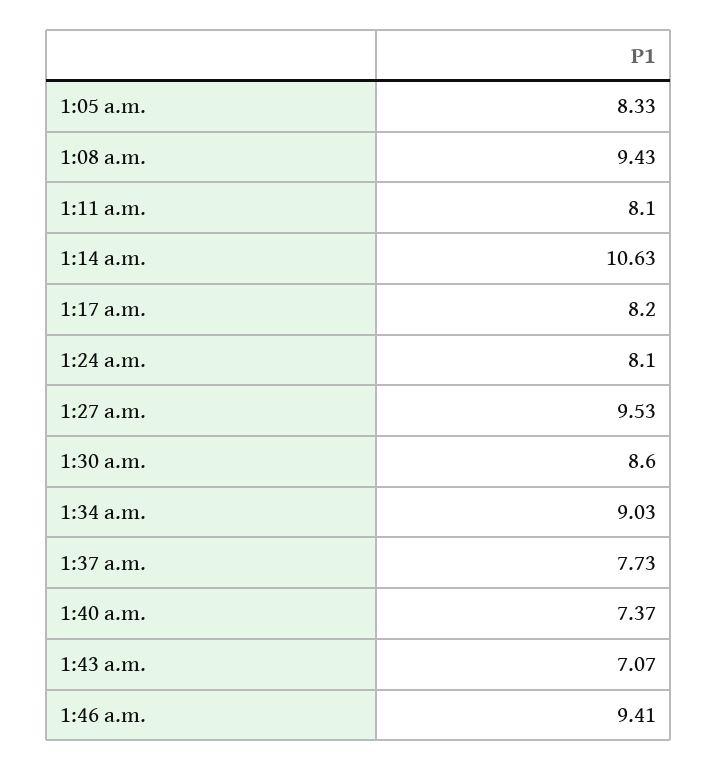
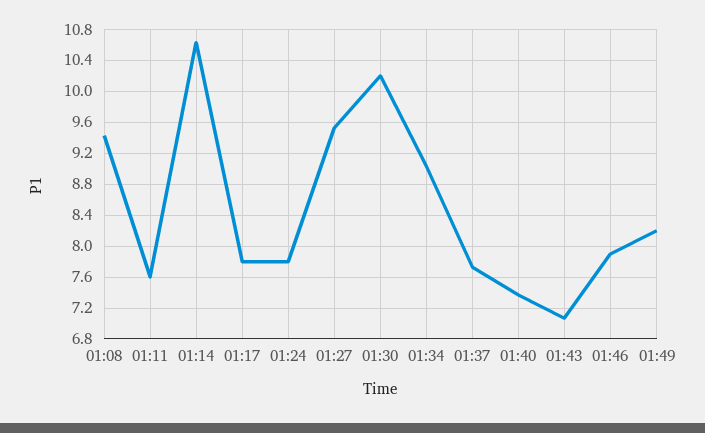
1:05 a.m.: 8.33 -> none
1:11 a.m.: 8.1 -> 7.6
1:17 a.m.: 8.2 -> 7.8
1:24 a.m.: 8.1 -> 7.8
1:30 a.m.: 8.6 -> 10.2
1:46 a.m.: 9.41 -> 7.9
01:49: none -> 8.2

